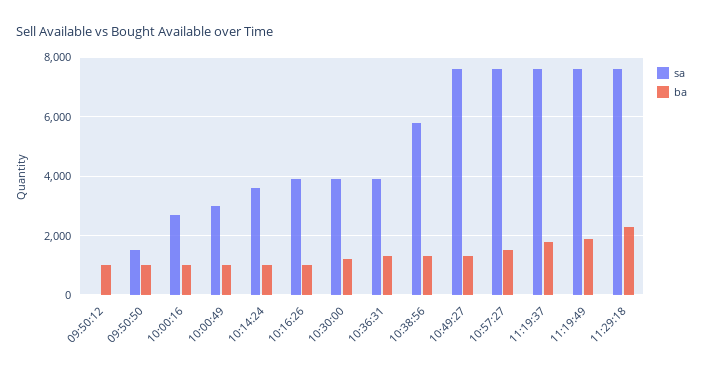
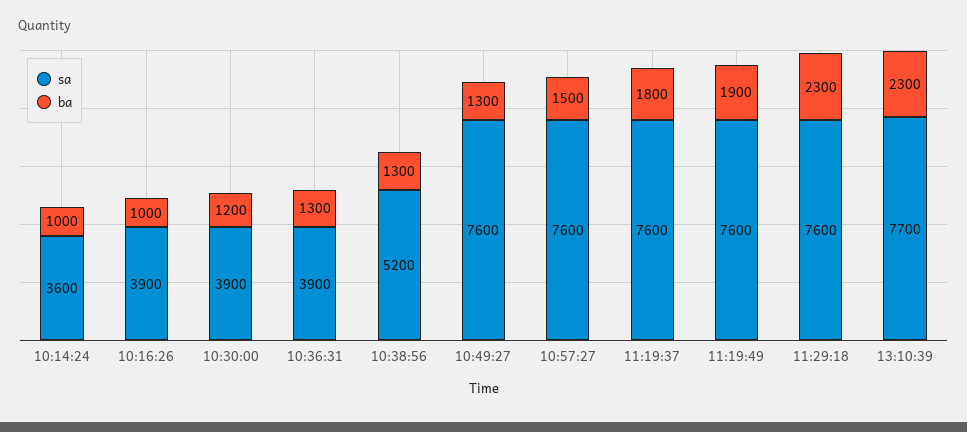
sa, 09:50:12: 0 -> none
ba, 09:50:12: 1000 -> none
sa, 09:50:50: 1500 -> none
ba, 09:50:50: 1000 -> none
sa, 10:00:16: 2750 -> none
ba, 10:00:16: 1000 -> none
sa, 10:00:49: 3000 -> none
ba, 10:00:49: 1000 -> none
sa, 10:38:56: 5750 -> 5200
sa, 13:10:39: none -> 7700
ba, 13:10:39: none -> 2300

